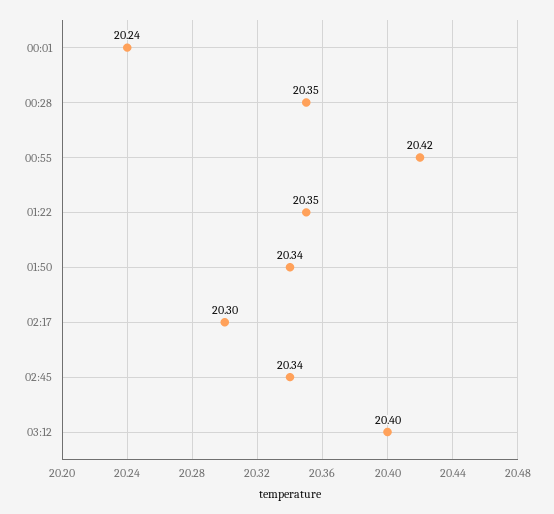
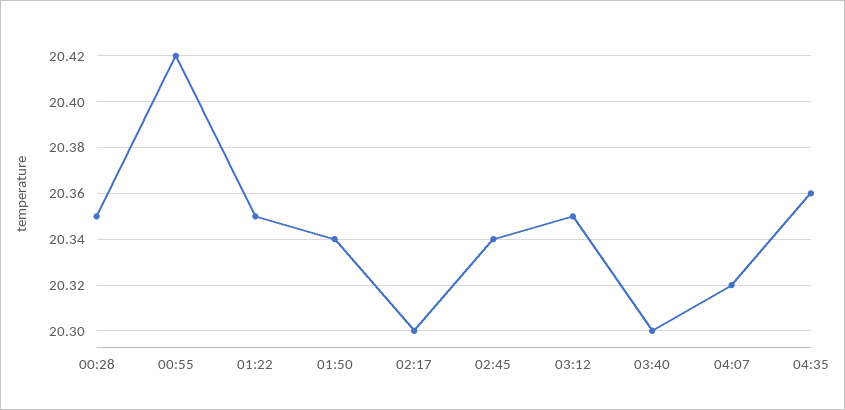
00:01: 20.24 -> none
03:12: 20.4 -> 20.35
03:40: none -> 20.3
04:07: none -> 20.32
04:35: none -> 20.36

